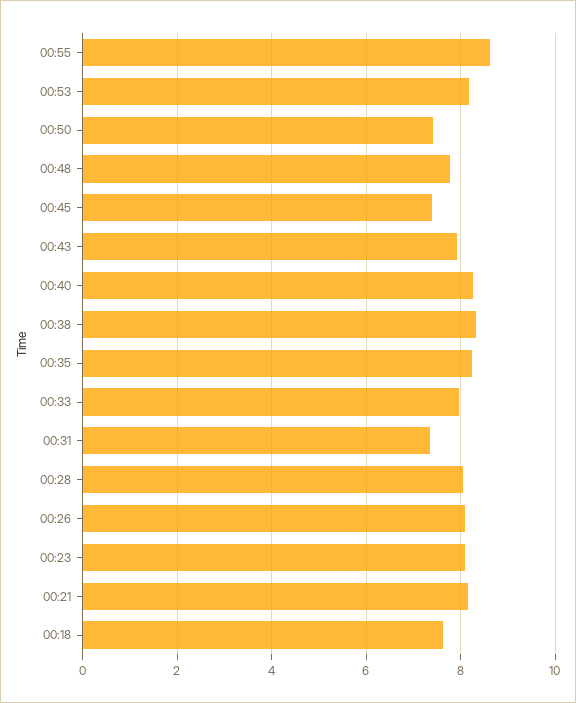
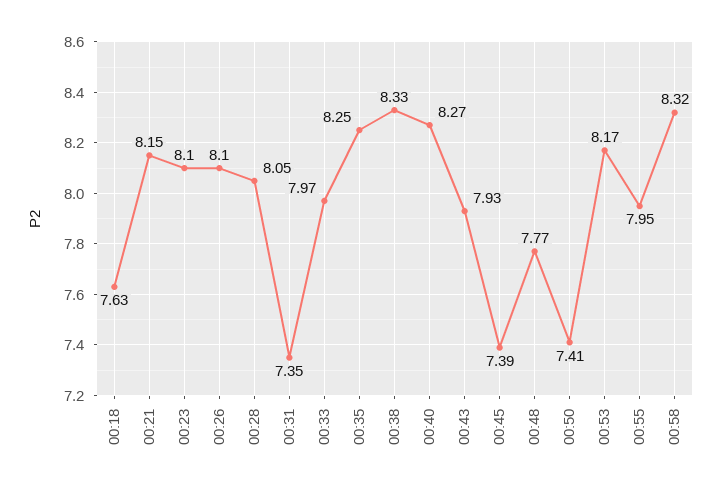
00:55: 8.6 -> 7.95
00:58: none -> 8.32

